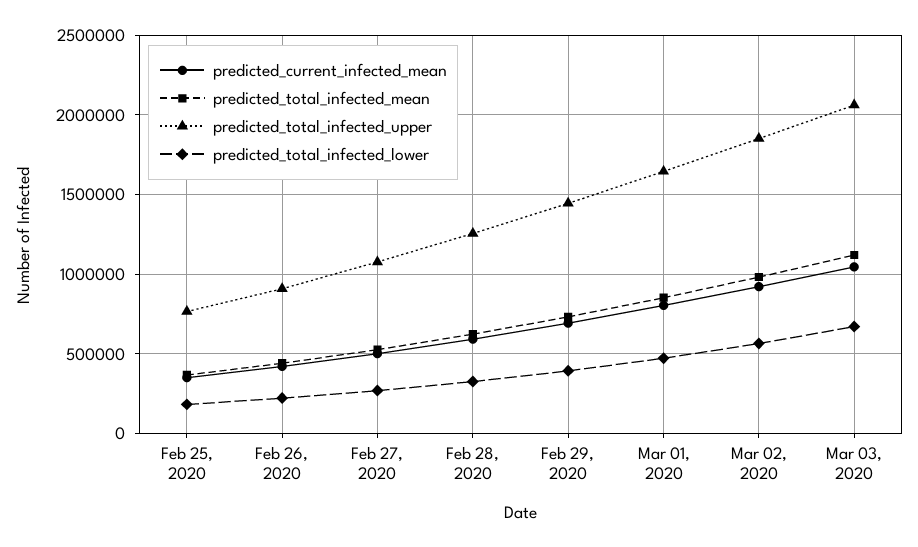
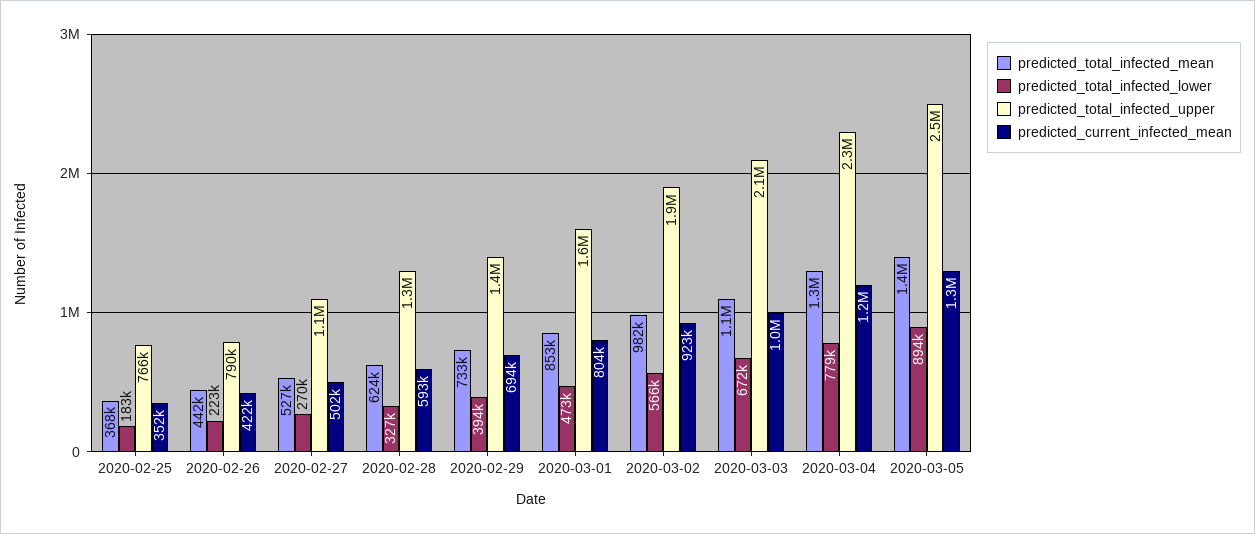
predicted_total_infected_upper, Feb 26, 2020: 900000 -> 790000
predicted_total_infected_mean, 2020-03-04: none -> 1300000
predicted_total_infected_lower, 2020-03-04: none -> 779000
predicted_total_infected_upper, 2020-03-04: none -> 2300000
predicted_current_infected_mean, 2020-03-04: none -> 1200000
predicted_total_infected_mean, 2020-03-05: none -> 1400000
predicted_total_infected_lower, 2020-03-05: none -> 894000
predicted_total_infected_upper, 2020-03-05: none -> 2500000
predicted_current_infected_mean, 2020-03-05: none -> 1300000

